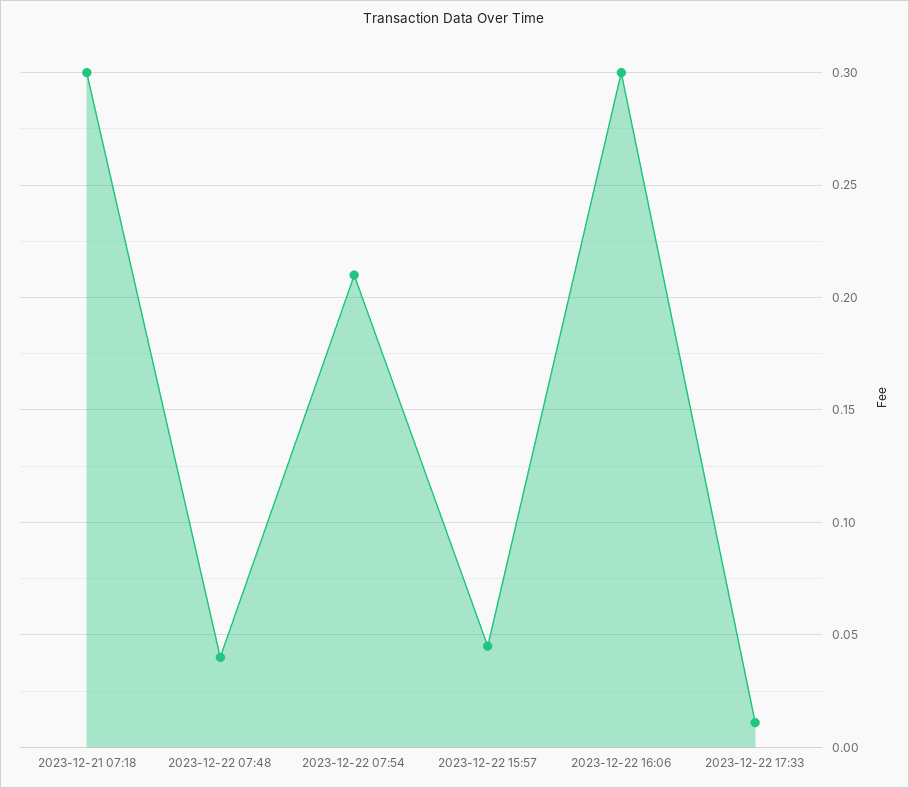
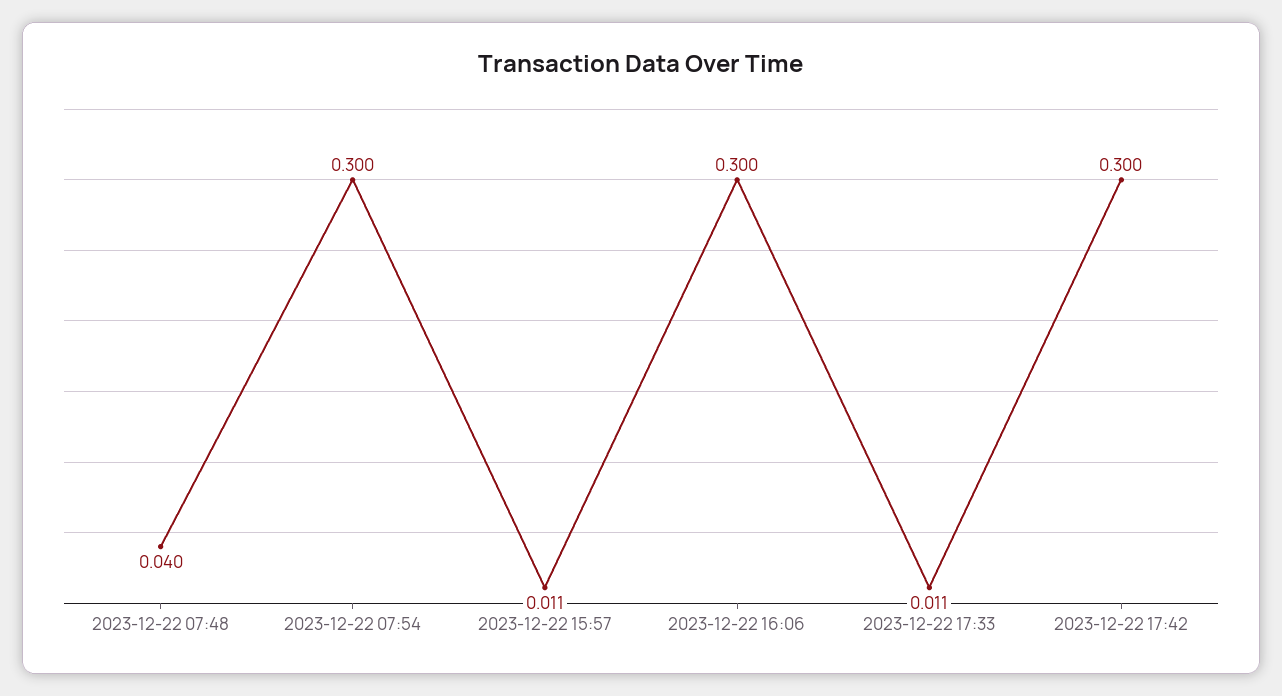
2023-12-21 07:18: 0.3 -> none
2023-12-22 07:54: 0.21 -> 0.3
2023-12-22 15:57: 0.045 -> 0.011
2023-12-22 17:42: none -> 0.3

